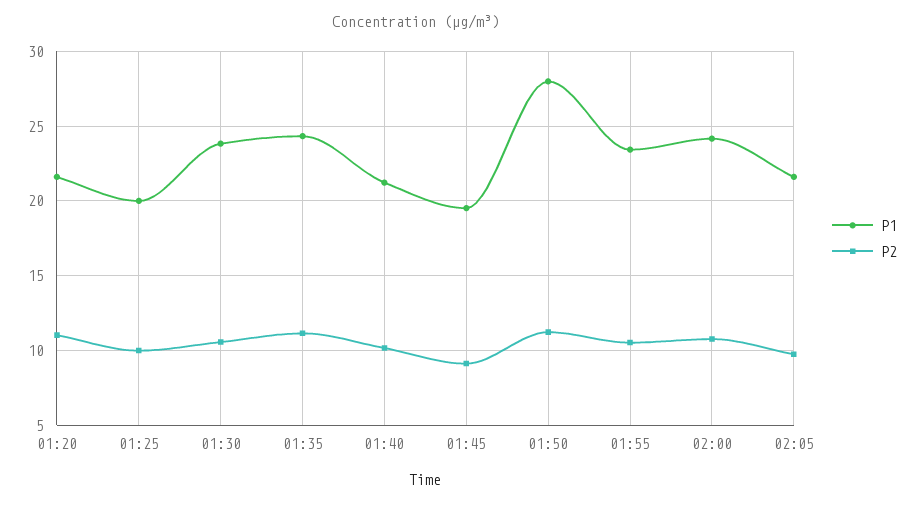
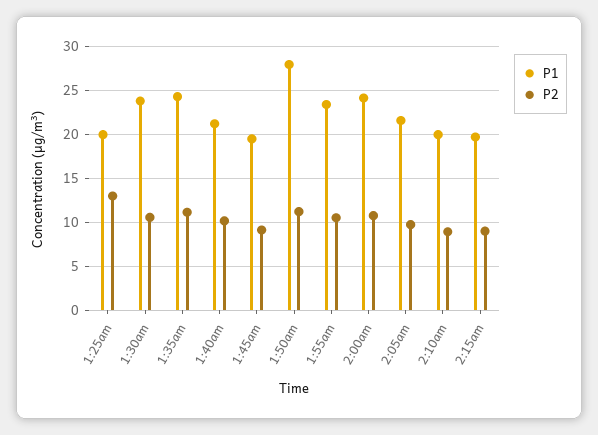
P1, 01:20: 21.5 -> none
P2, 01:20: 11 -> none
P2, 01:25: 10 -> 13
P1, 2:10am: none -> 20
P2, 2:10am: none -> 9
P1, 2:15am: none -> 20
P2, 2:15am: none -> 9

